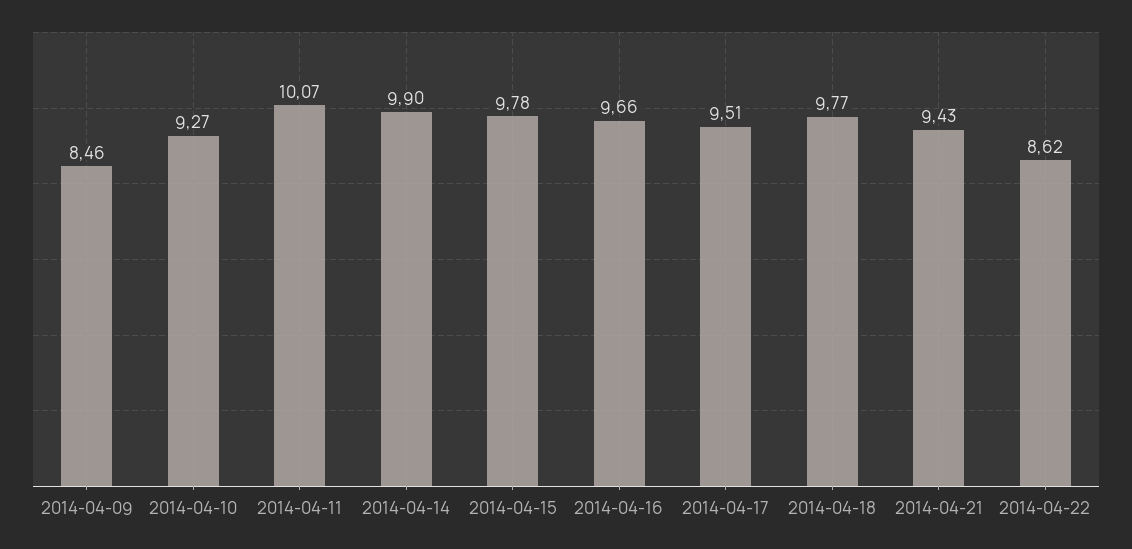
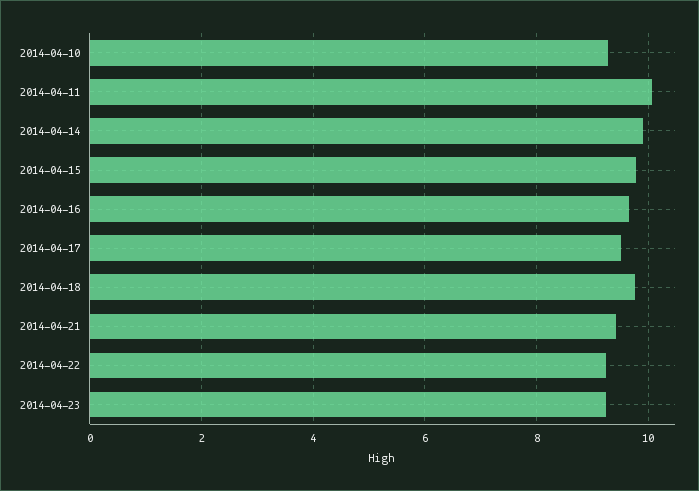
2014-04-09: 8.46 -> none
2014-04-22: 8.62 -> 9.2
2014-04-23: none -> 9.2

